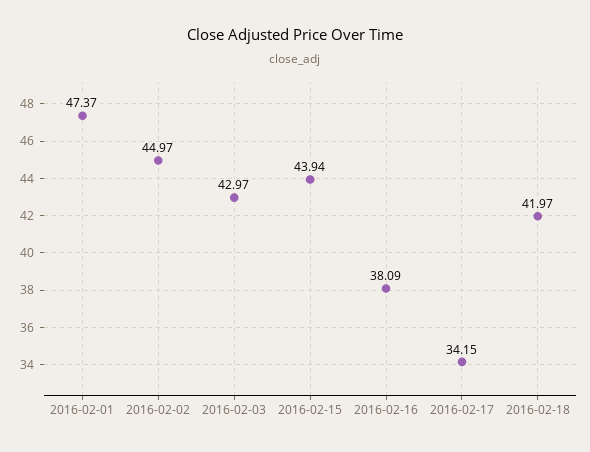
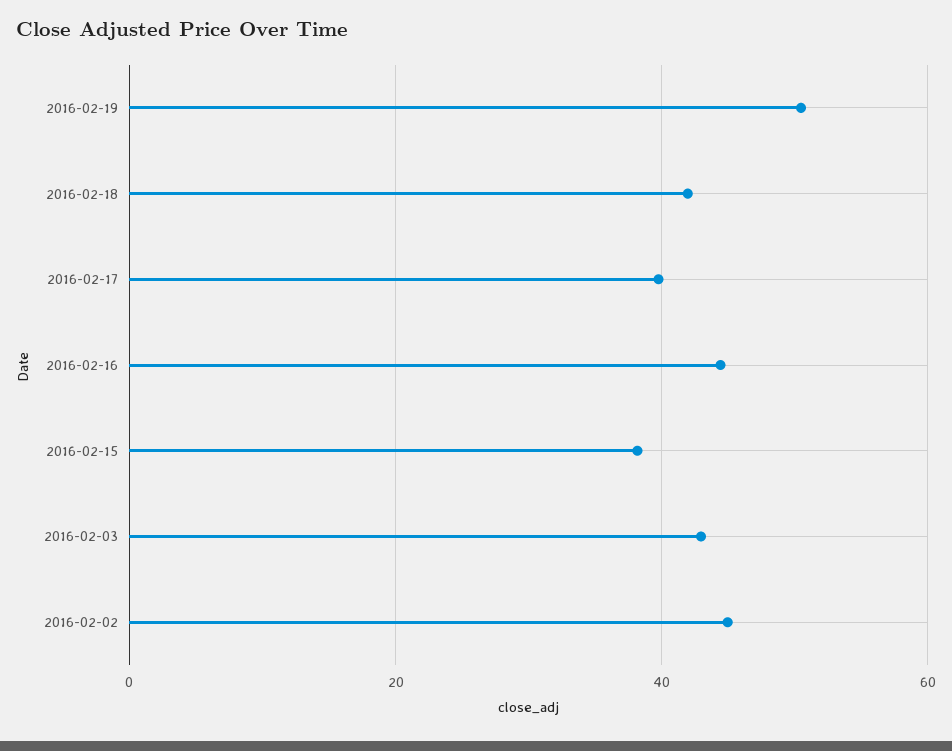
2016-02-01: 47.37 -> none
2016-02-15: 43.94 -> 38
2016-02-16: 38.09 -> 44
2016-02-17: 34.15 -> 40
2016-02-19: none -> 50

